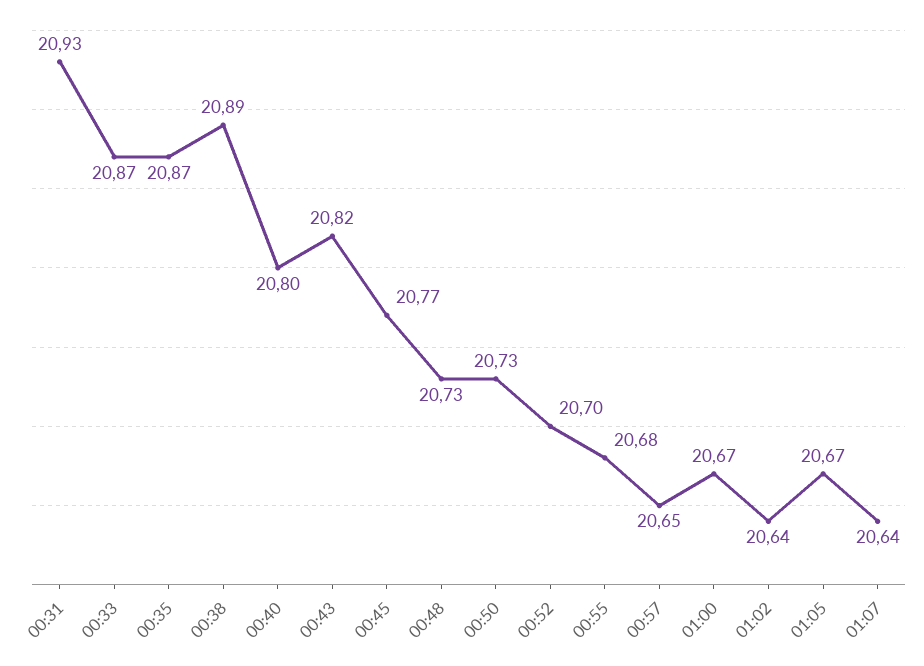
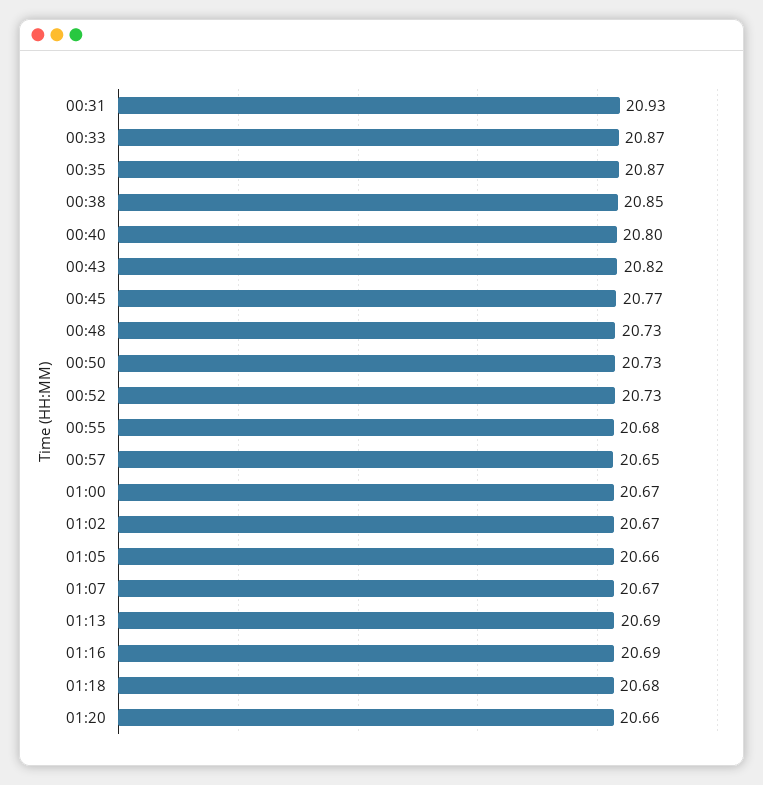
00:38: 20.89 -> 20.85
00:52: 20.7 -> 20.73
01:02: 20.64 -> 20.67
01:05: 20.67 -> 20.66
01:07: 20.64 -> 20.67
01:13: none -> 20.69
01:16: none -> 20.69
01:18: none -> 20.68
01:20: none -> 20.66

